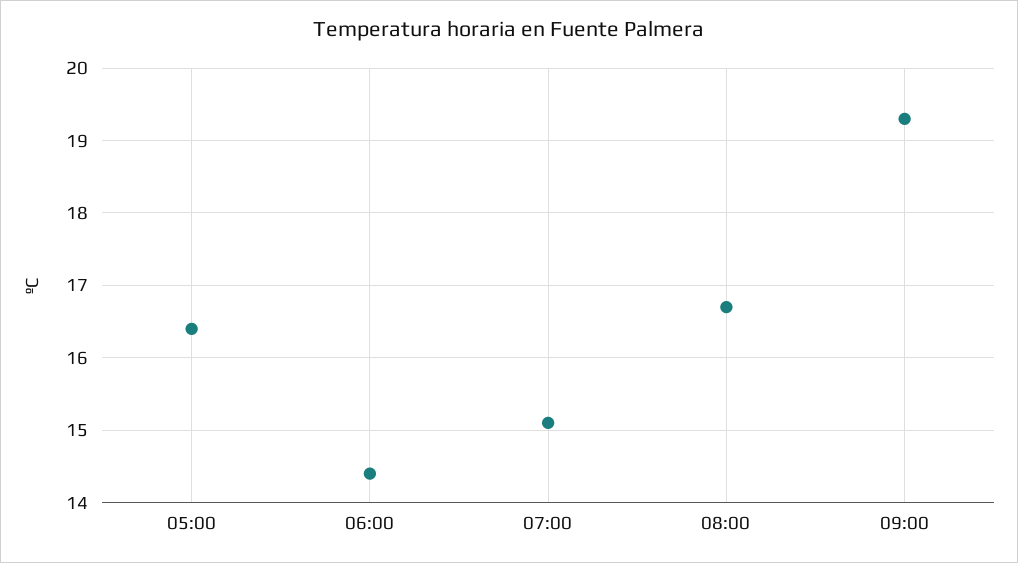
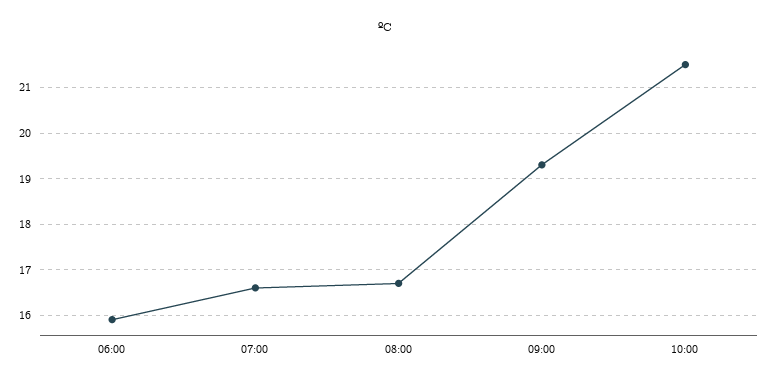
05:00: 16.4 -> none
06:00: 14.4 -> 16
07:00: 15.1 -> 16.5
10:00: none -> 21.5

